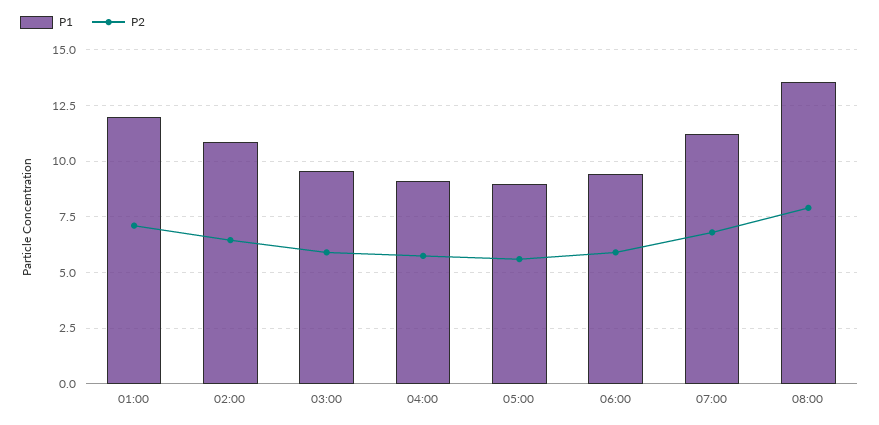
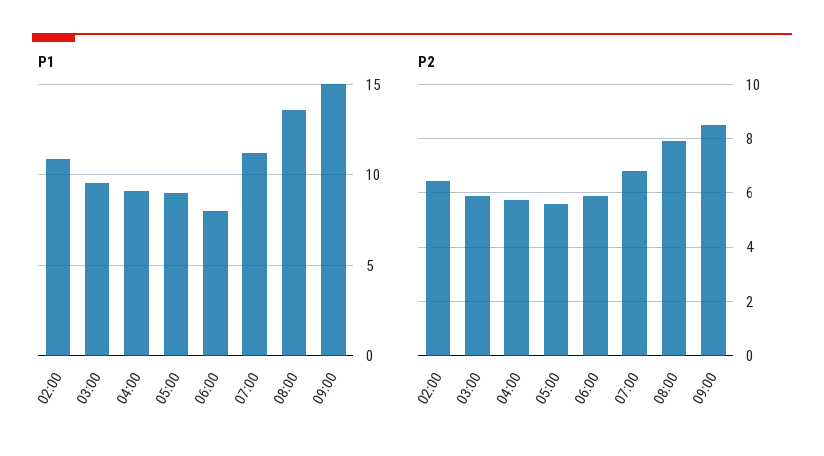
P1, 01:00: 12 -> none
P2, 01:00: 7 -> none
P1, 06:00: 9.5 -> 8
P1, 09:00: none -> 15
P2, 09:00: none -> 8.5

